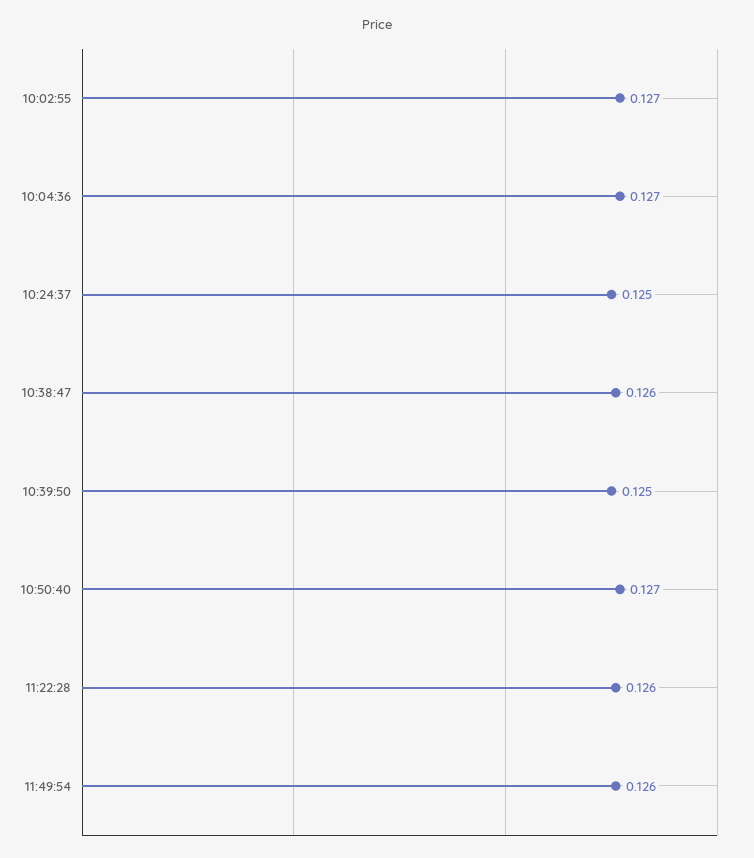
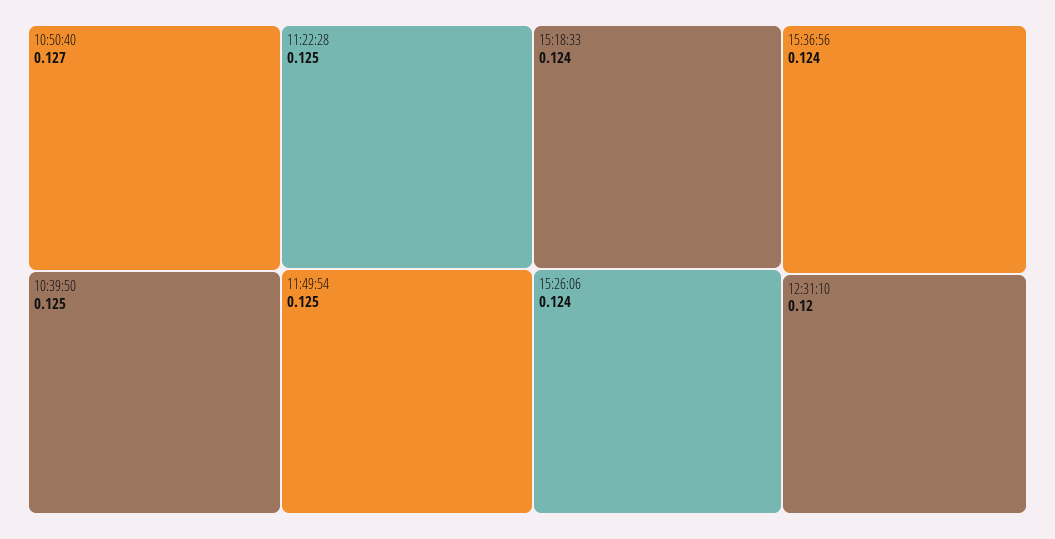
10:02:55: 0.127 -> none
10:04:36: 0.127 -> none
10:24:37: 0.125 -> none
10:38:47: 0.126 -> none
11:22:28: 0.126 -> 0.125
11:49:54: 0.126 -> 0.125
15:18:33: none -> 0.124
15:26:06: none -> 0.124
15:36:56: none -> 0.124
12:31:10: none -> 0.12

